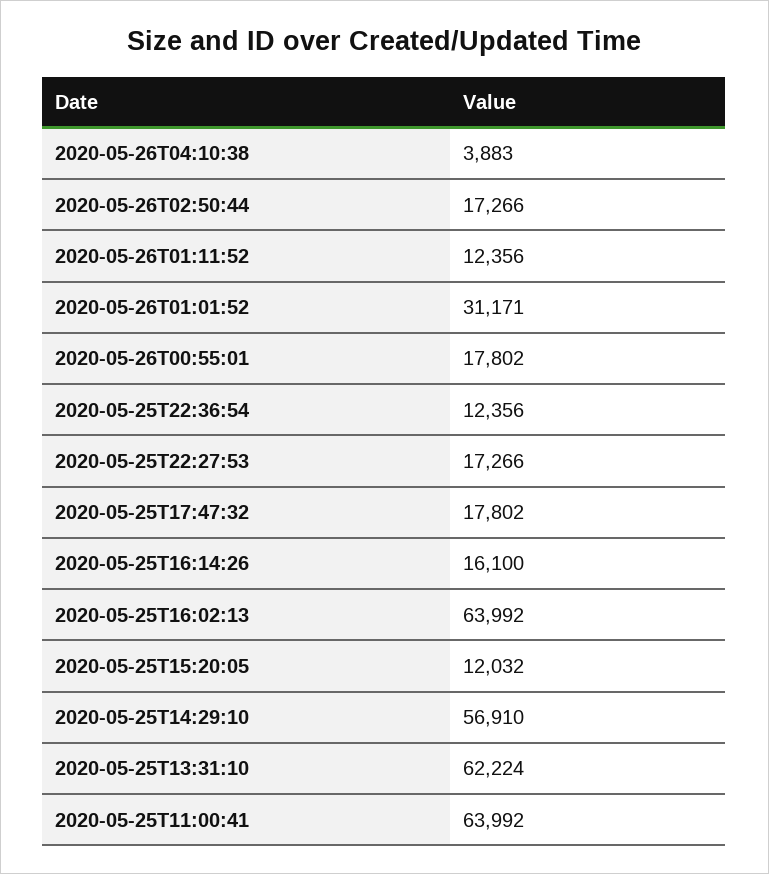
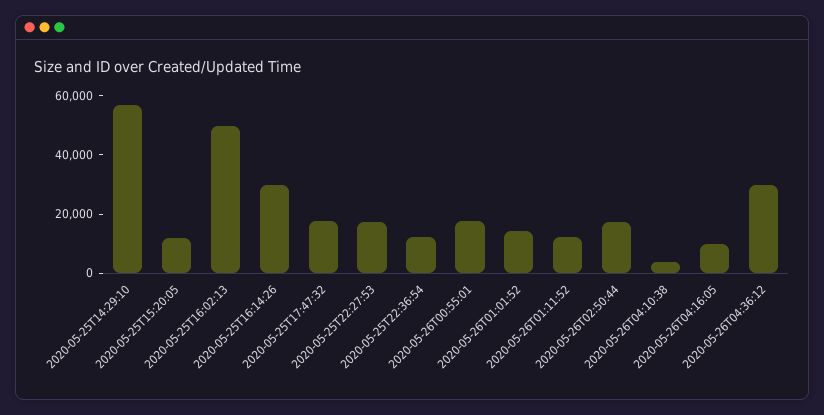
2020-05-26T01:01:52: 31171 -> 15000
2020-05-25T16:14:26: 16100 -> 30000
2020-05-25T16:02:13: 63992 -> 50000
2020-05-25T13:31:10: 62224 -> none
2020-05-25T11:00:41: 63992 -> none
2020-05-26T04:16:05: none -> 10000
2020-05-26T04:36:12: none -> 30000

